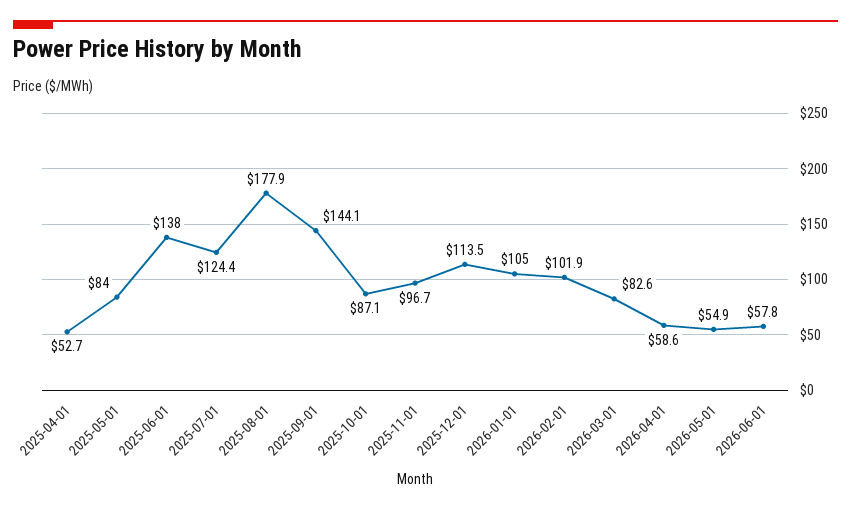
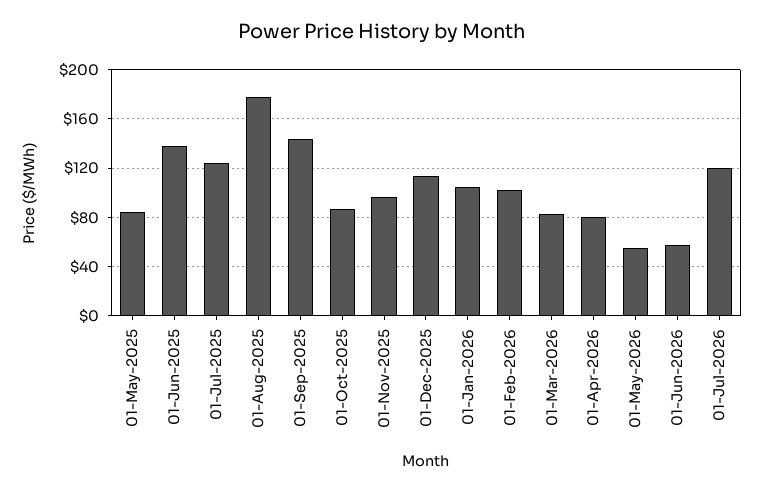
2025-04-01: 52.7 -> none
2026-04-01: 58.6 -> 80
01-Jul-2026: none -> 120

